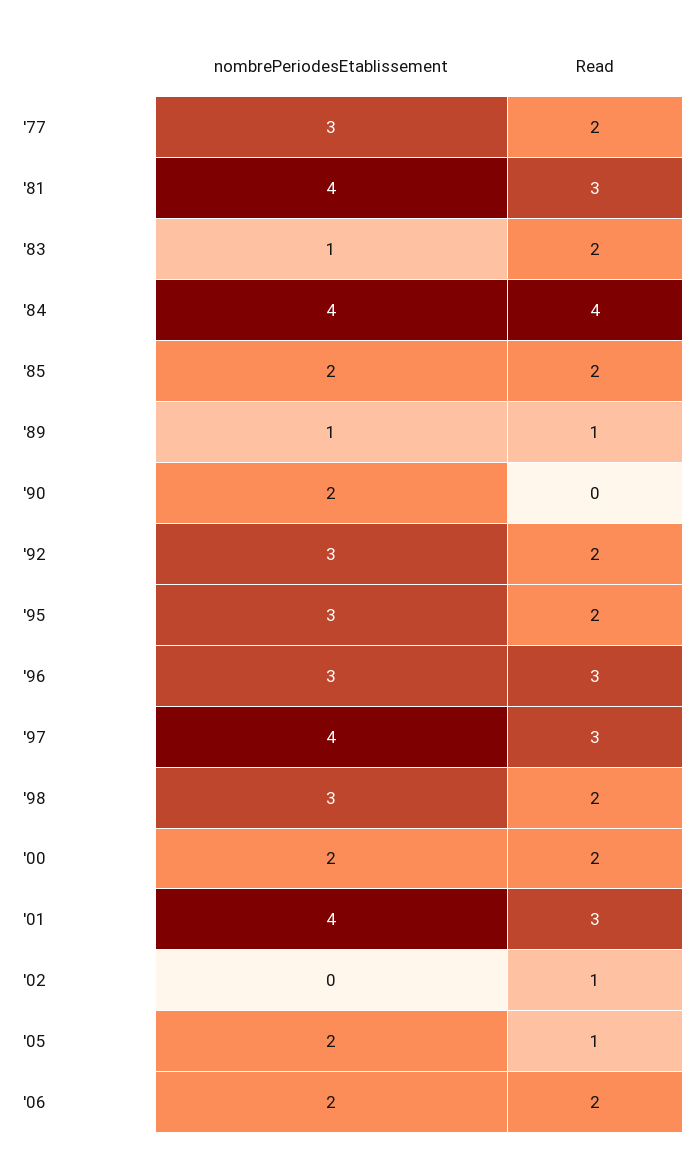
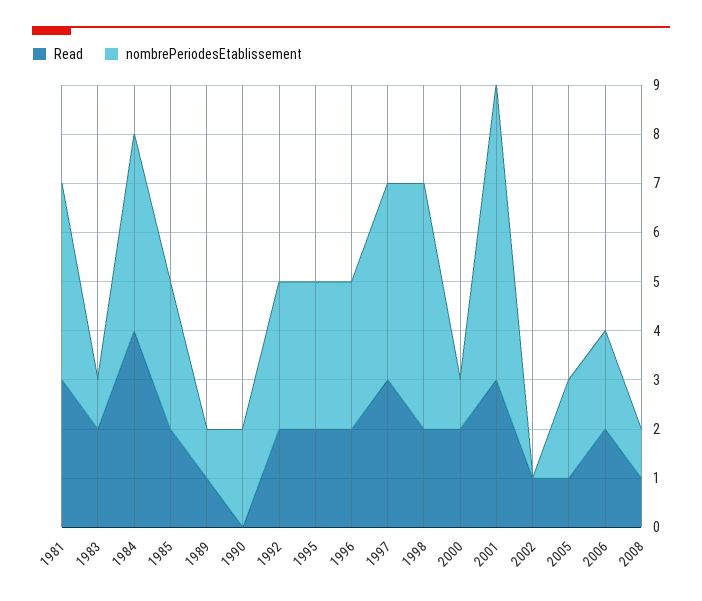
nombrePeriodesEtablissement, '77: 3 -> none
Read, '77: 2 -> none
nombrePeriodesEtablissement, '85: 2 -> 3
Read, '96: 3 -> 2
nombrePeriodesEtablissement, '98: 3 -> 5
nombrePeriodesEtablissement, '00: 2 -> 1
nombrePeriodesEtablissement, '01: 4 -> 6
Read, 2008: none -> 1
nombrePeriodesEtablissement, 2008: none -> 1

